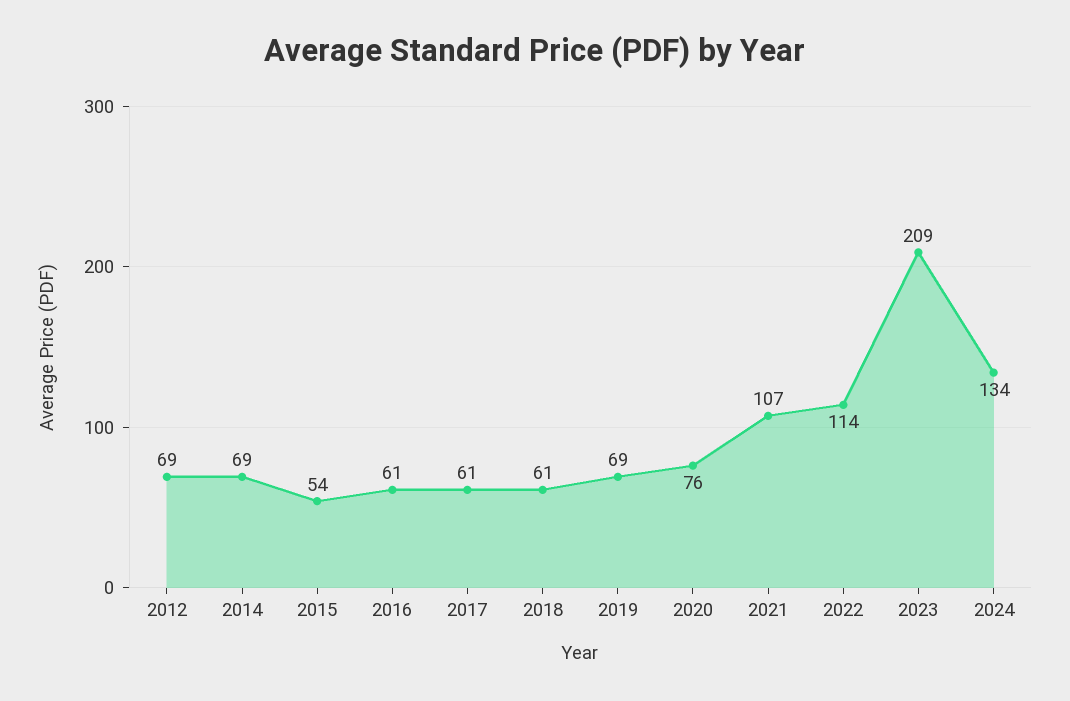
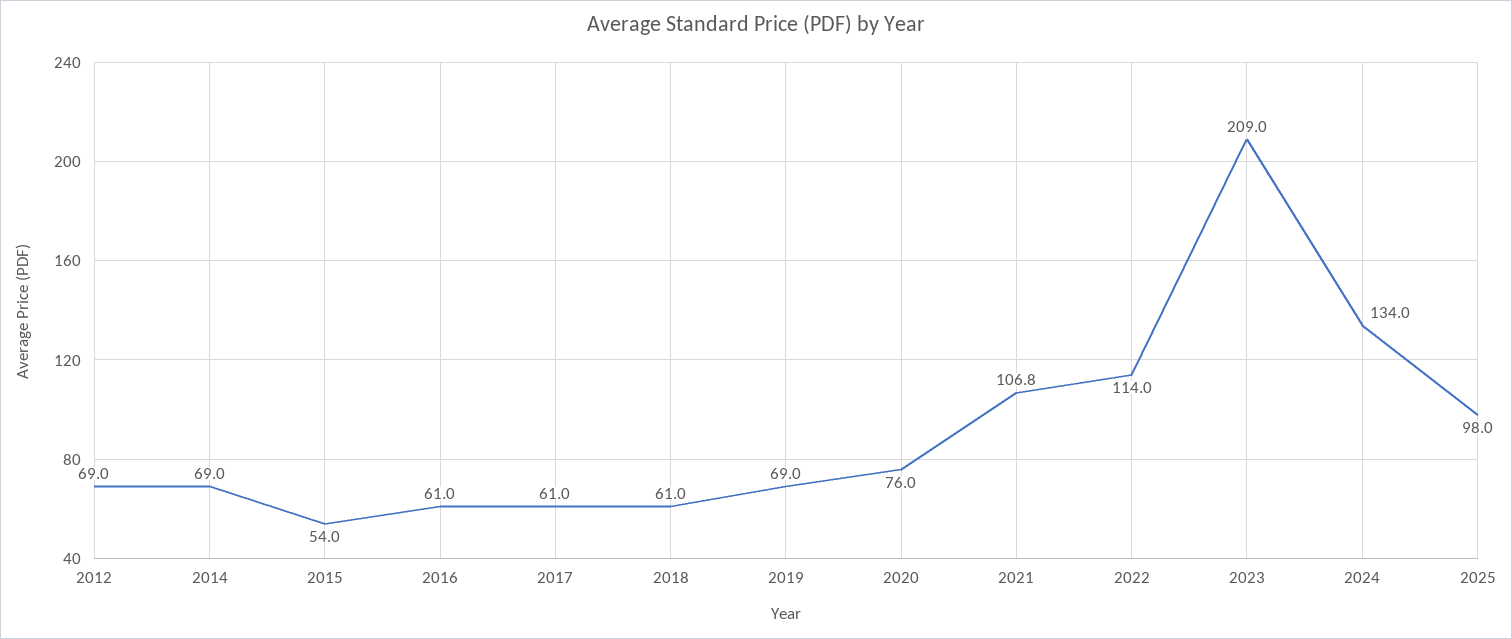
2025: none -> 98

